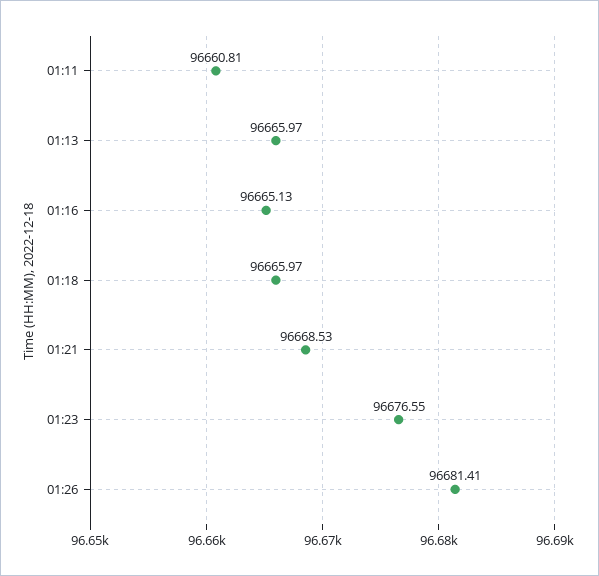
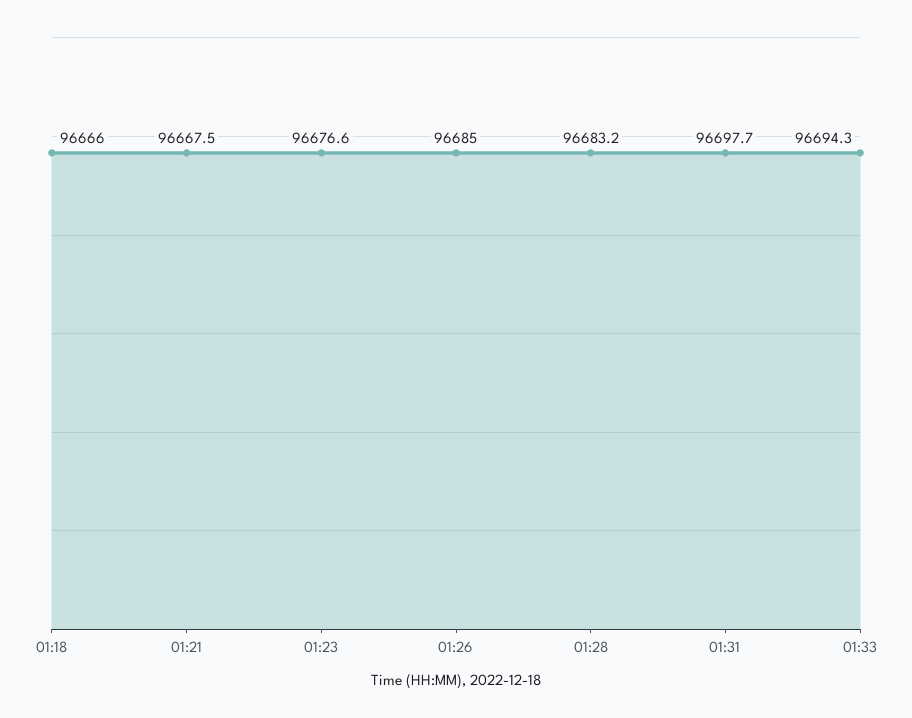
01:11: 96660.81 -> none
01:13: 96665.97 -> none
01:16: 96665.13 -> none
01:21: 96668.53 -> 96667.5
01:26: 96681.41 -> 96685
01:28: none -> 96683.2
01:31: none -> 96697.7
01:33: none -> 96694.3

